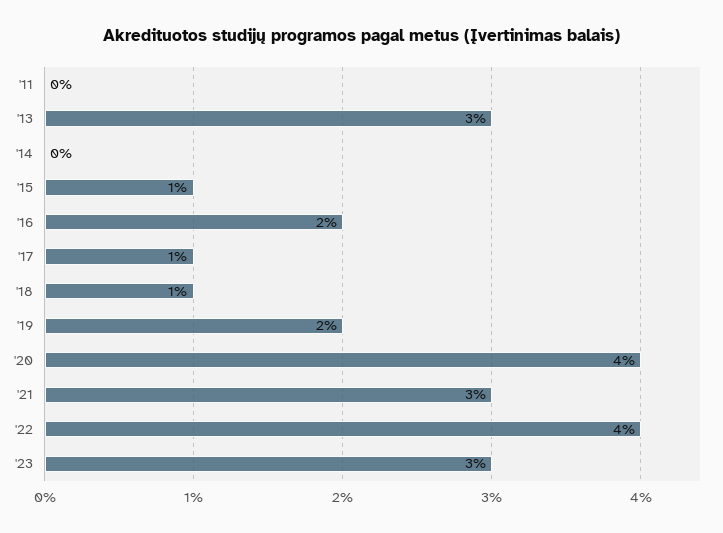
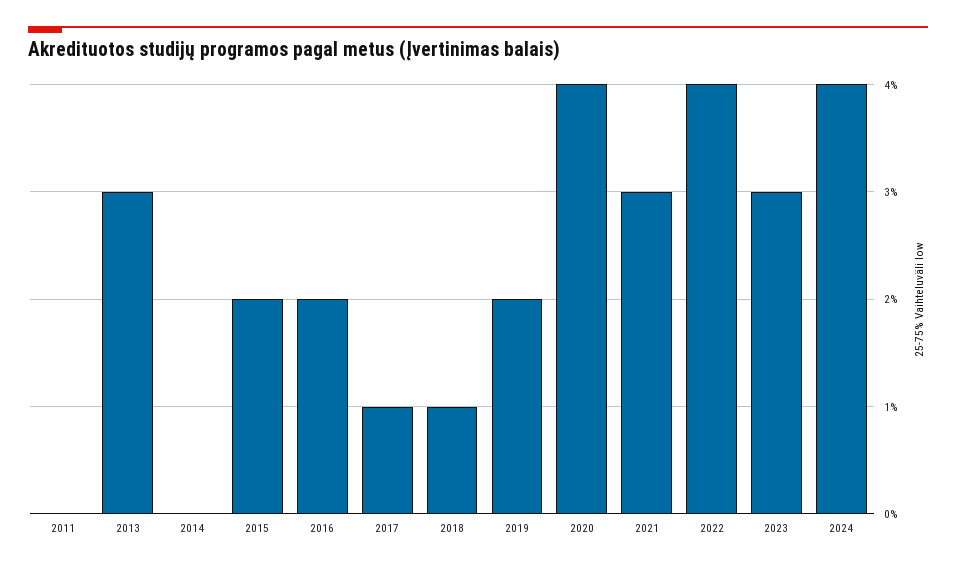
'15: 1 -> 2
2024: none -> 4

